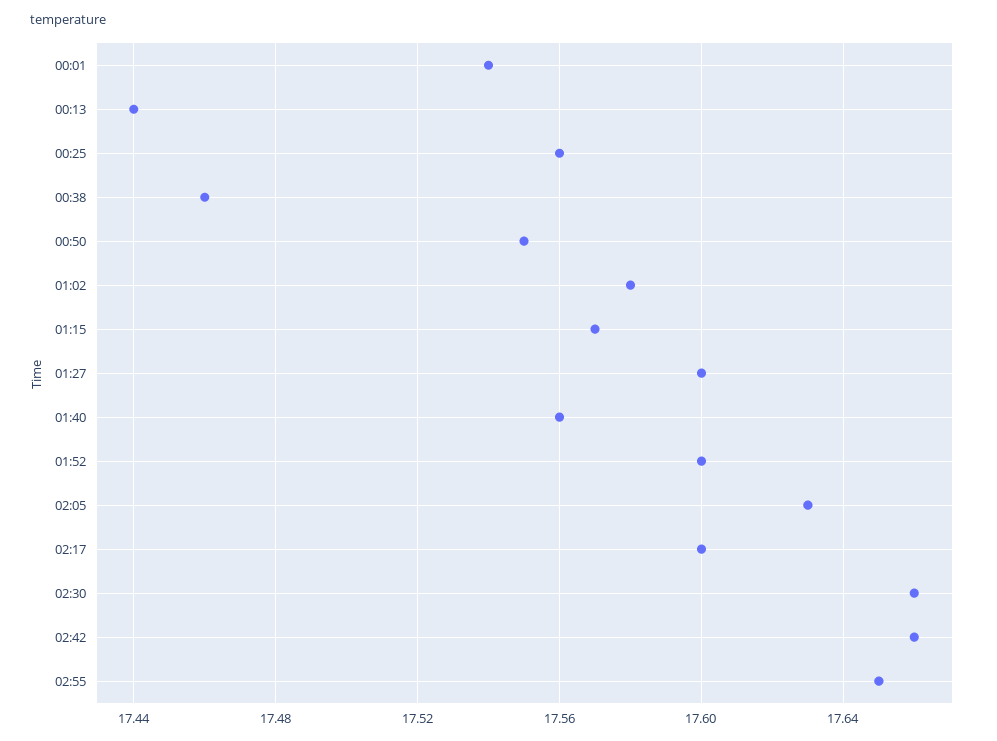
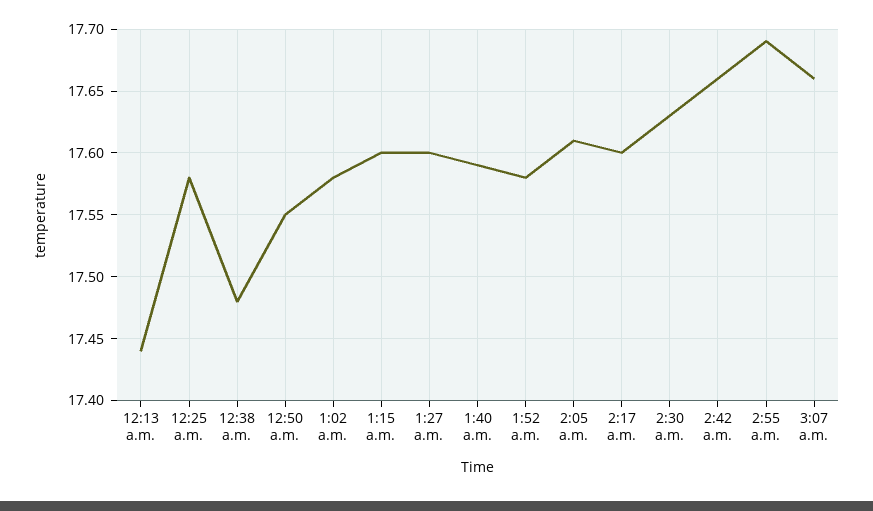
00:01: 17.54 -> none
00:25: 17.56 -> 17.58
00:38: 17.46 -> 17.48
01:15: 17.57 -> 17.6
01:40: 17.56 -> 17.59
01:52: 17.6 -> 17.58
02:05: 17.63 -> 17.61
02:30: 17.66 -> 17.63
02:55: 17.65 -> 17.69
3:07 a.m.: none -> 17.66

